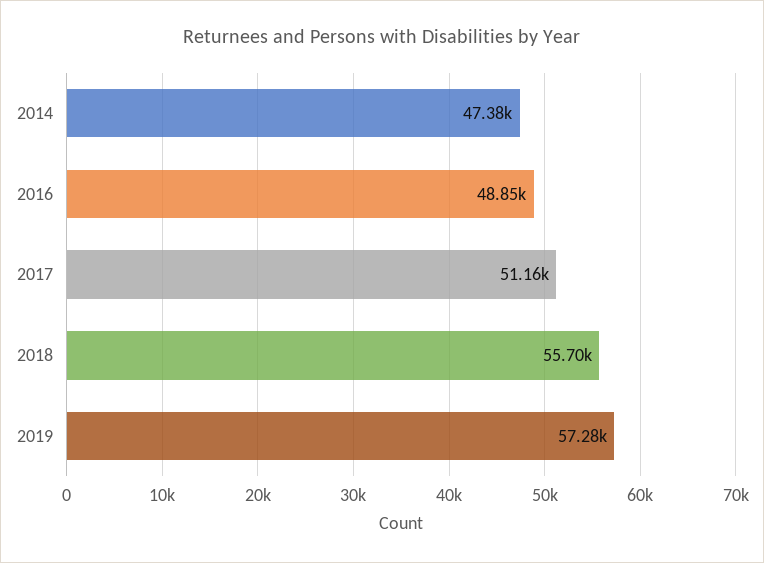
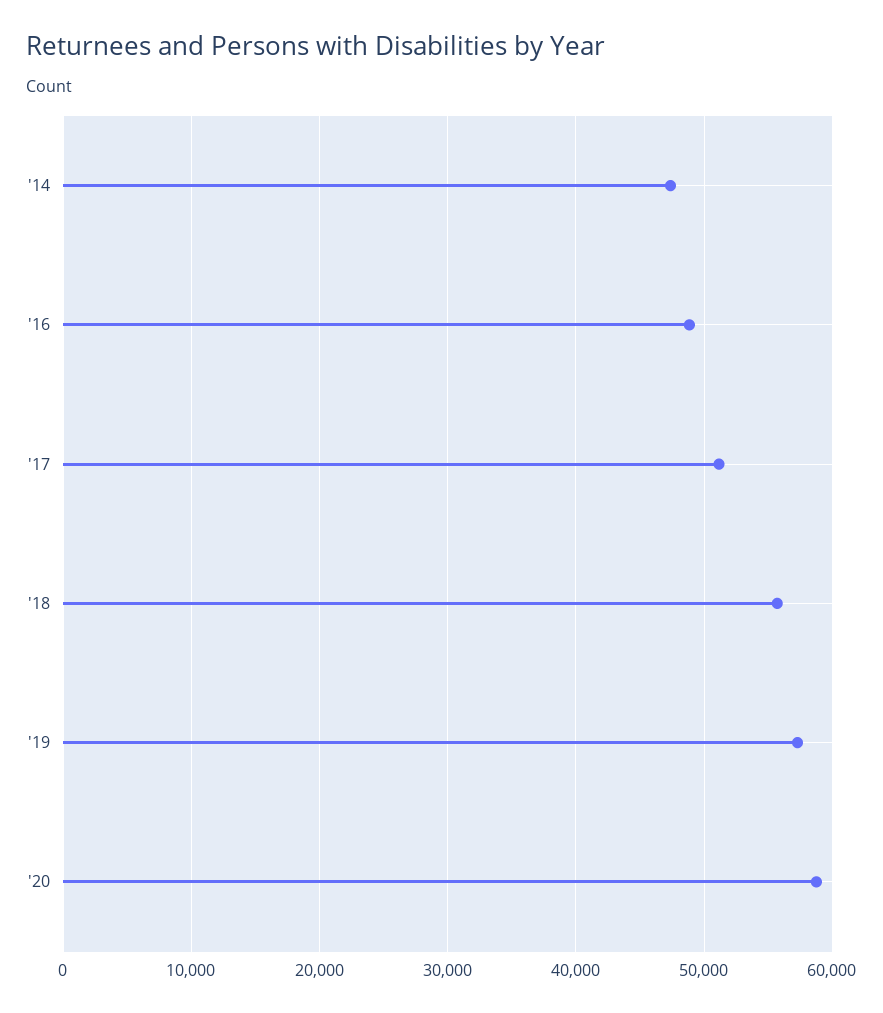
'20: none -> 59000

